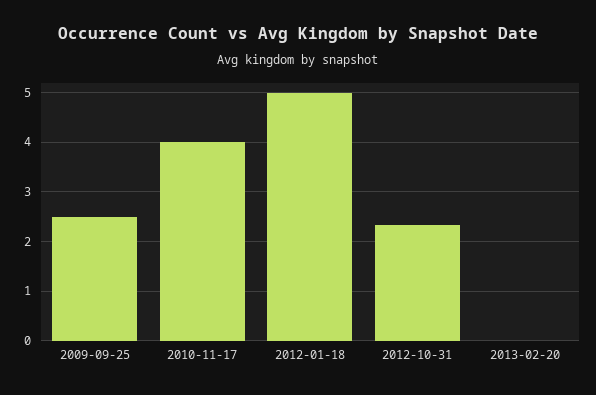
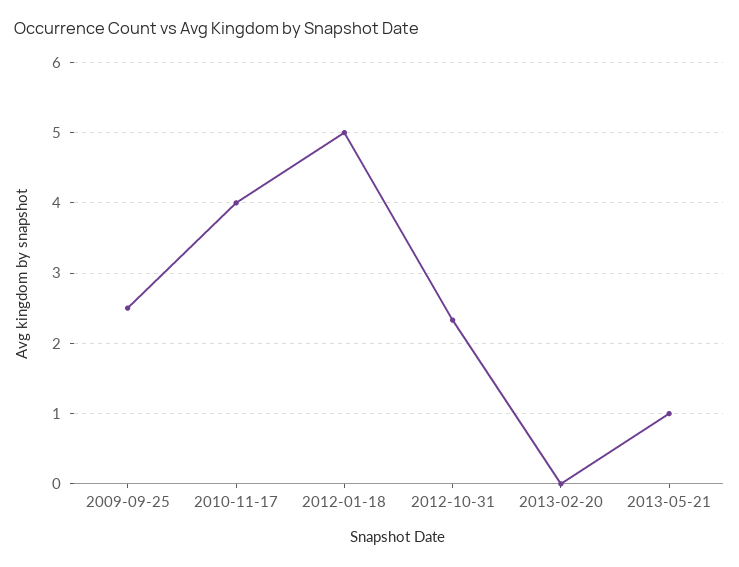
2013-05-21: none -> 1

